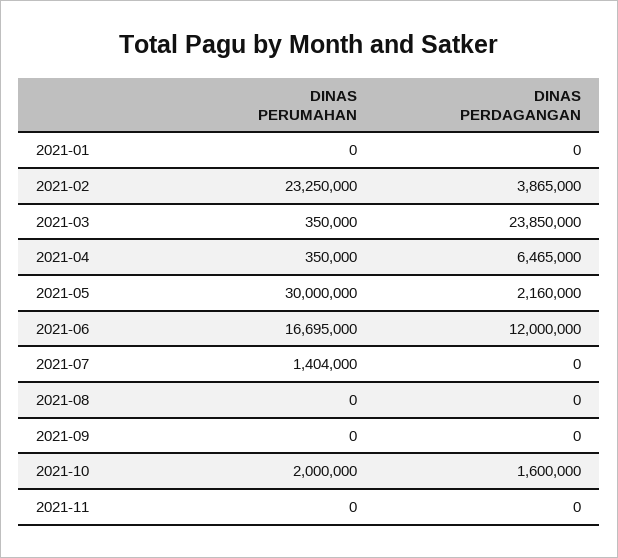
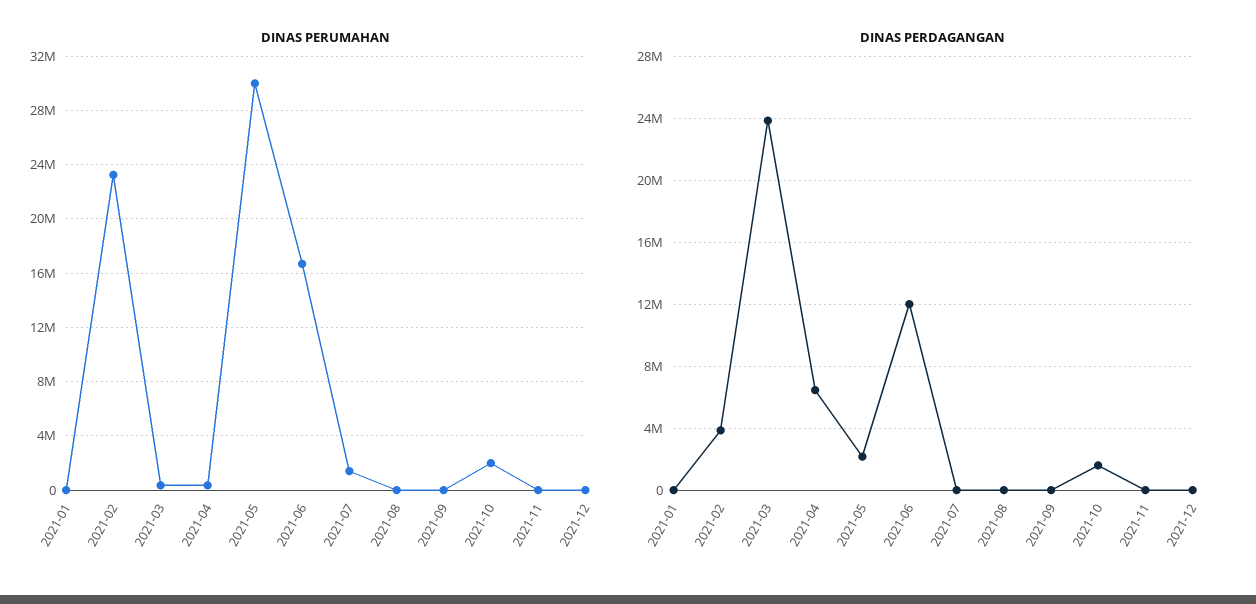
DINAS PERUMAHAN, 2021-12: none -> 0
DINAS PERDAGANGAN, 2021-12: none -> 0

